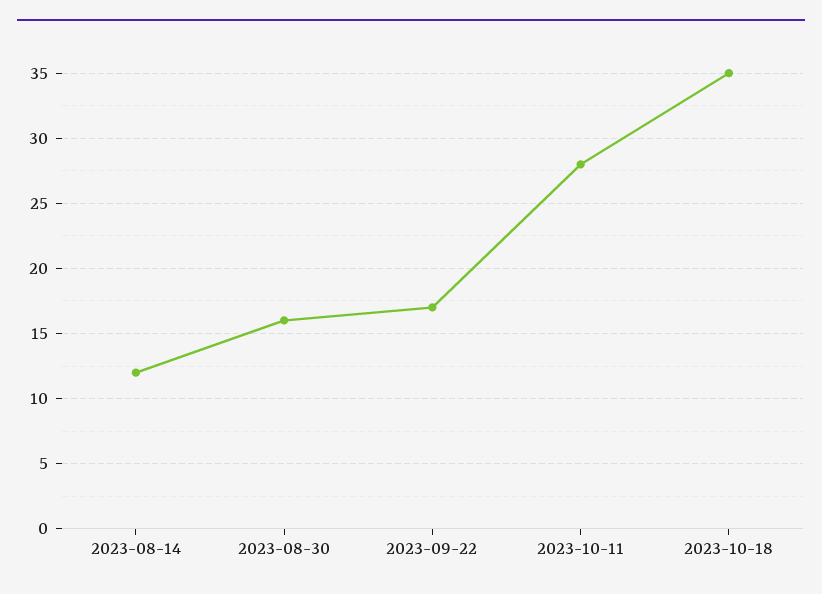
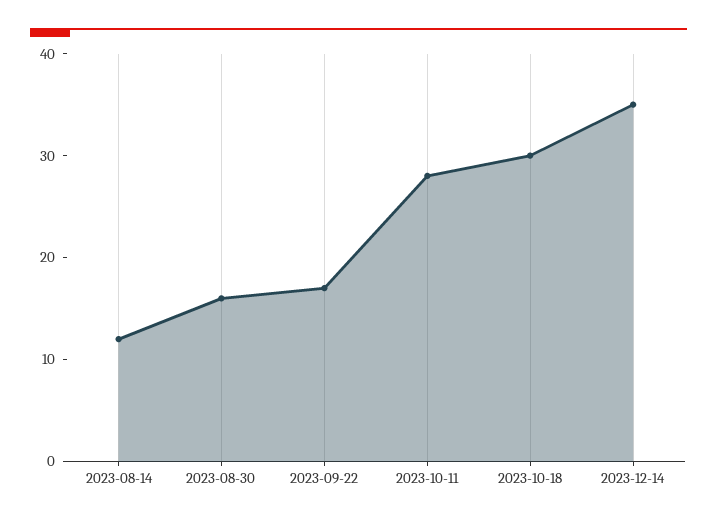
2023-10-18: 35 -> 30
2023-12-14: none -> 35

